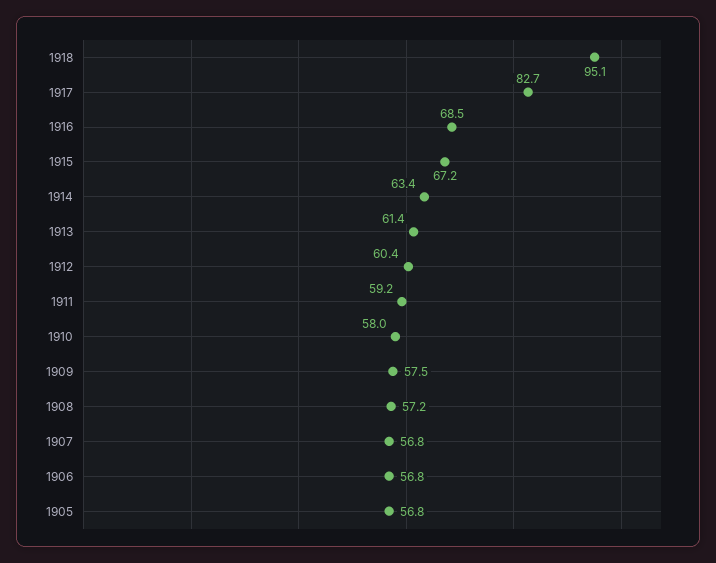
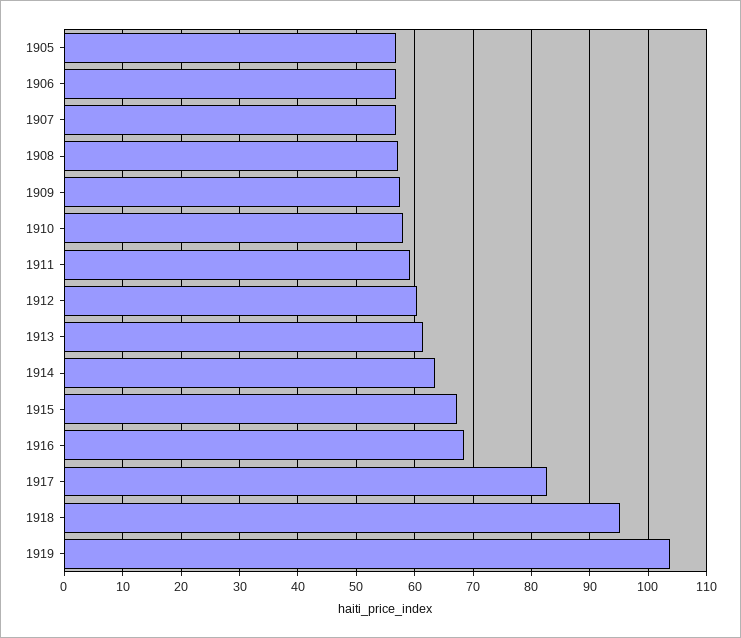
1919: none -> 104

